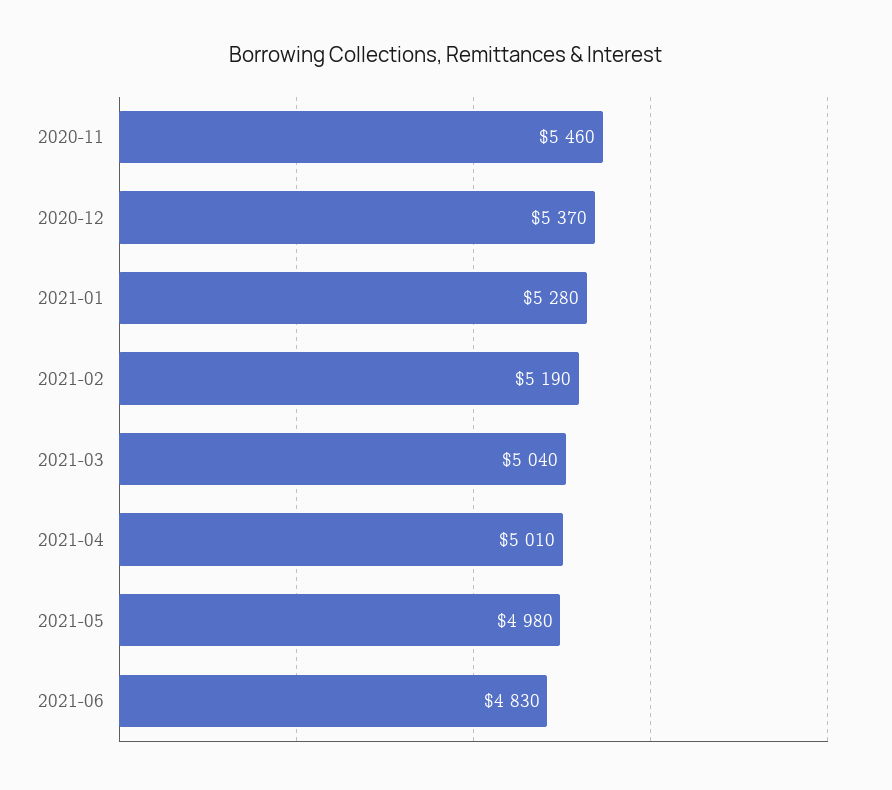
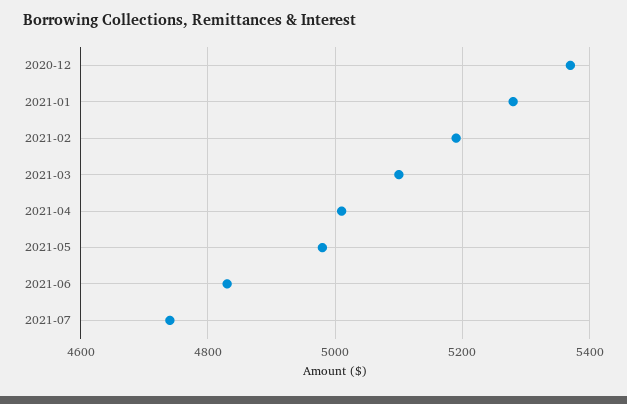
2020-11: 5460 -> none
2021-03: 5040 -> 5100
2021-07: none -> 4740

